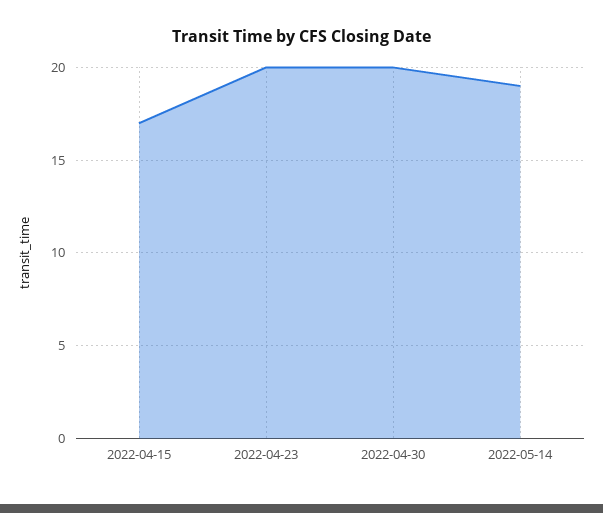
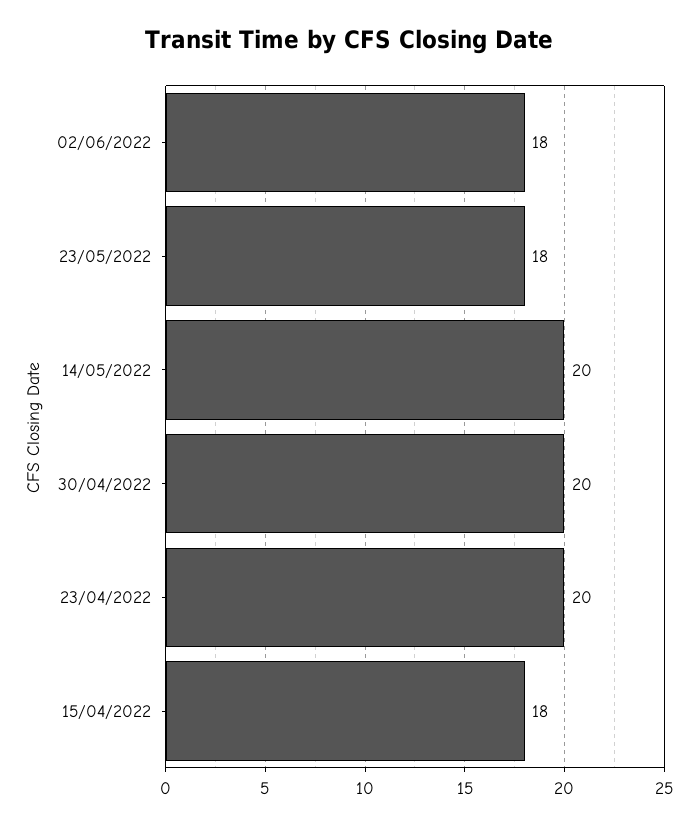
2022-04-15: 17 -> 18
2022-05-14: 19 -> 20
02/06/2022: none -> 18
23/05/2022: none -> 18

